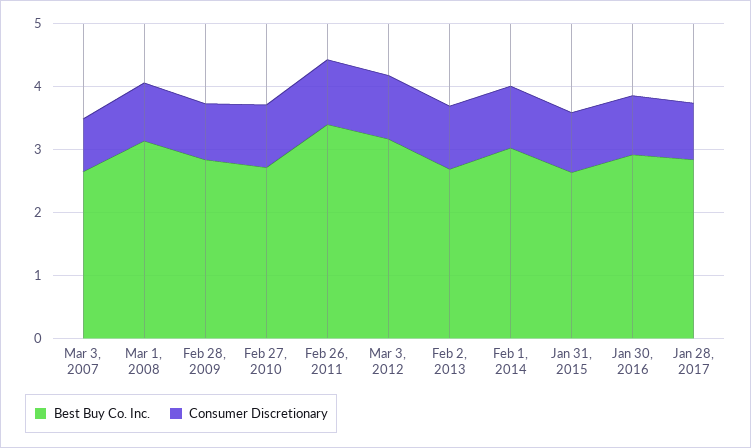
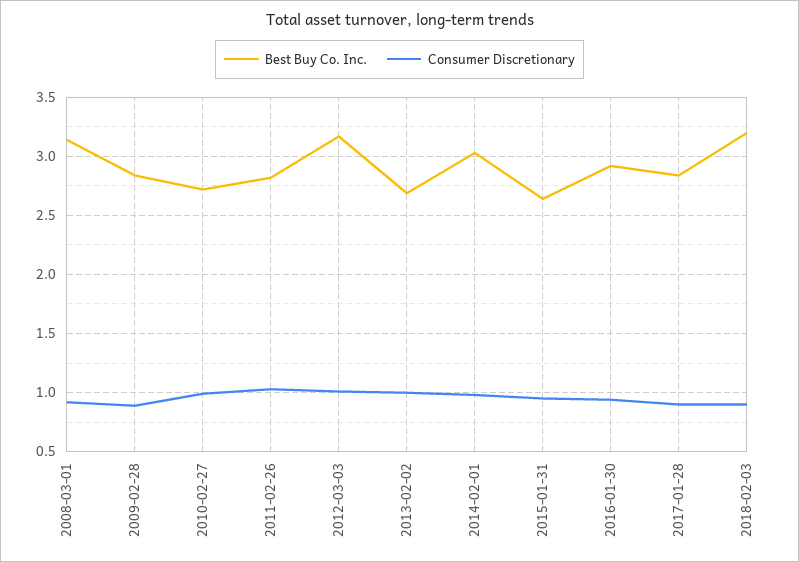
Best Buy Co. Inc., Mar 3, 2007: 2.6 -> none
Consumer Discretionary, Mar 3, 2007: 0.8 -> none
Best Buy Co. Inc., Feb 26, 2011: 3.4 -> 2.8
Best Buy Co. Inc., 2018-02-03: none -> 3.2
Consumer Discretionary, 2018-02-03: none -> 0.9

